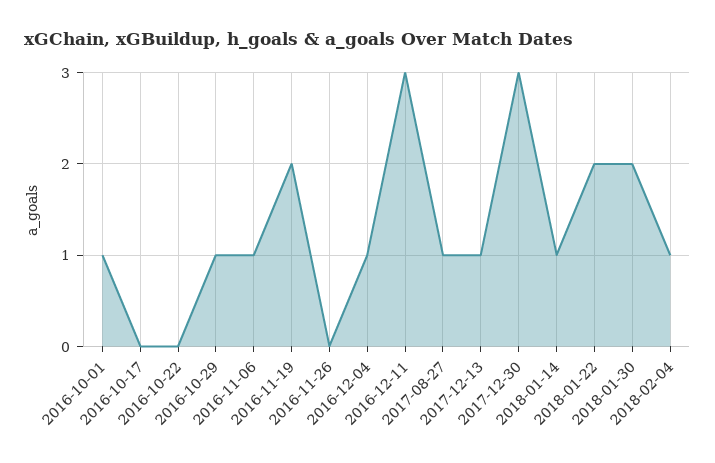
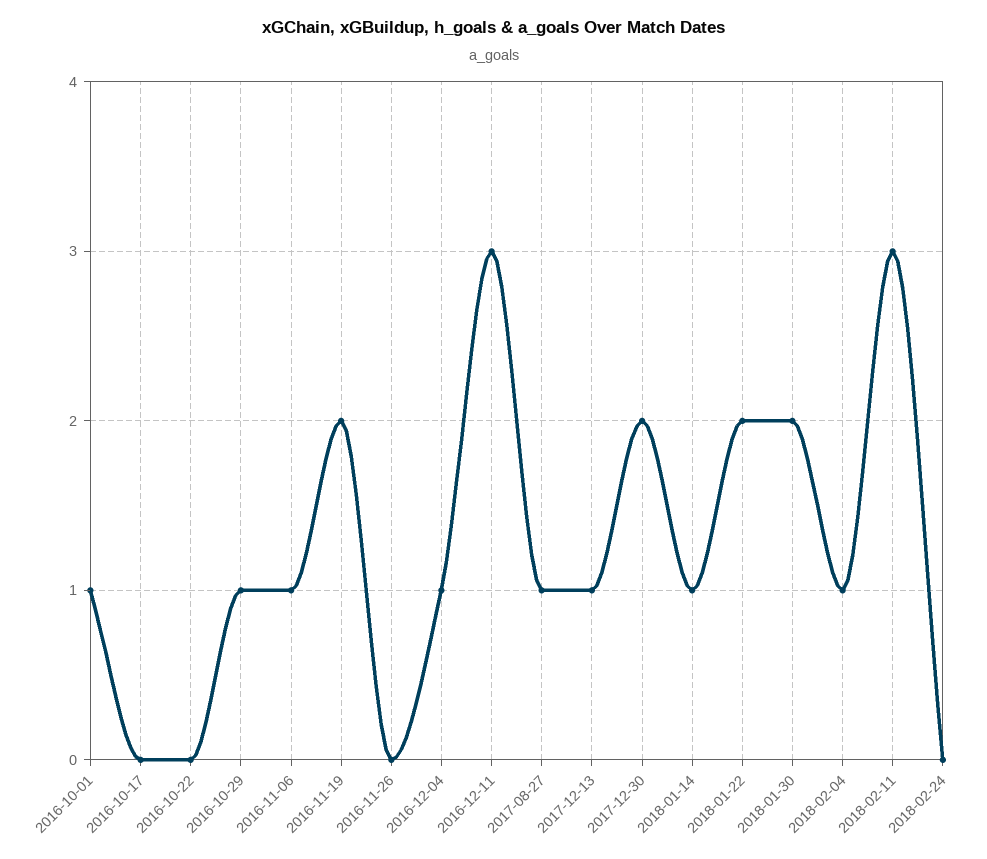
2017-12-30: 3 -> 2
2018-02-11: none -> 3
2018-02-24: none -> 0

